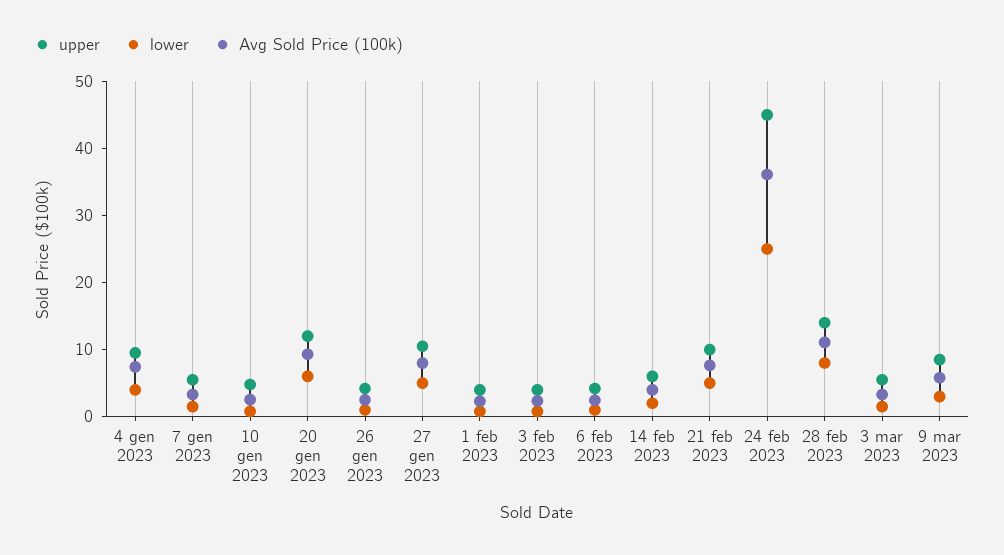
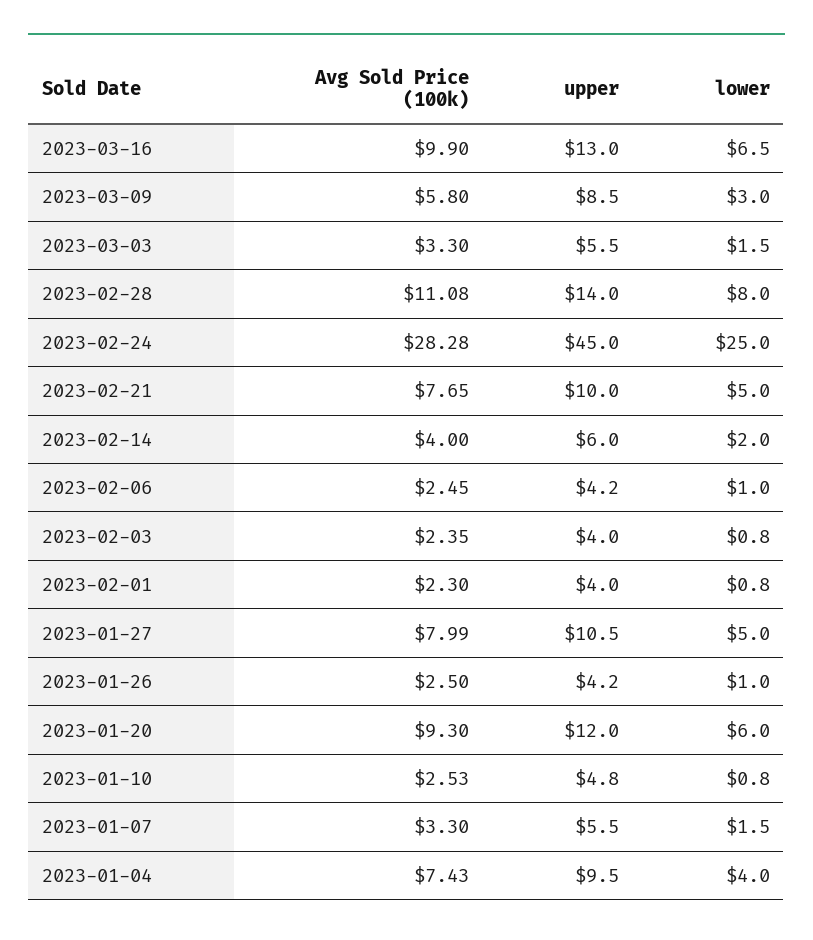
Avg Sold Price (100k), 24 feb 2023: 36 -> 28.28
Avg Sold Price (100k), 2023-03-16: none -> 9.9
upper, 2023-03-16: none -> 13
lower, 2023-03-16: none -> 6.5

